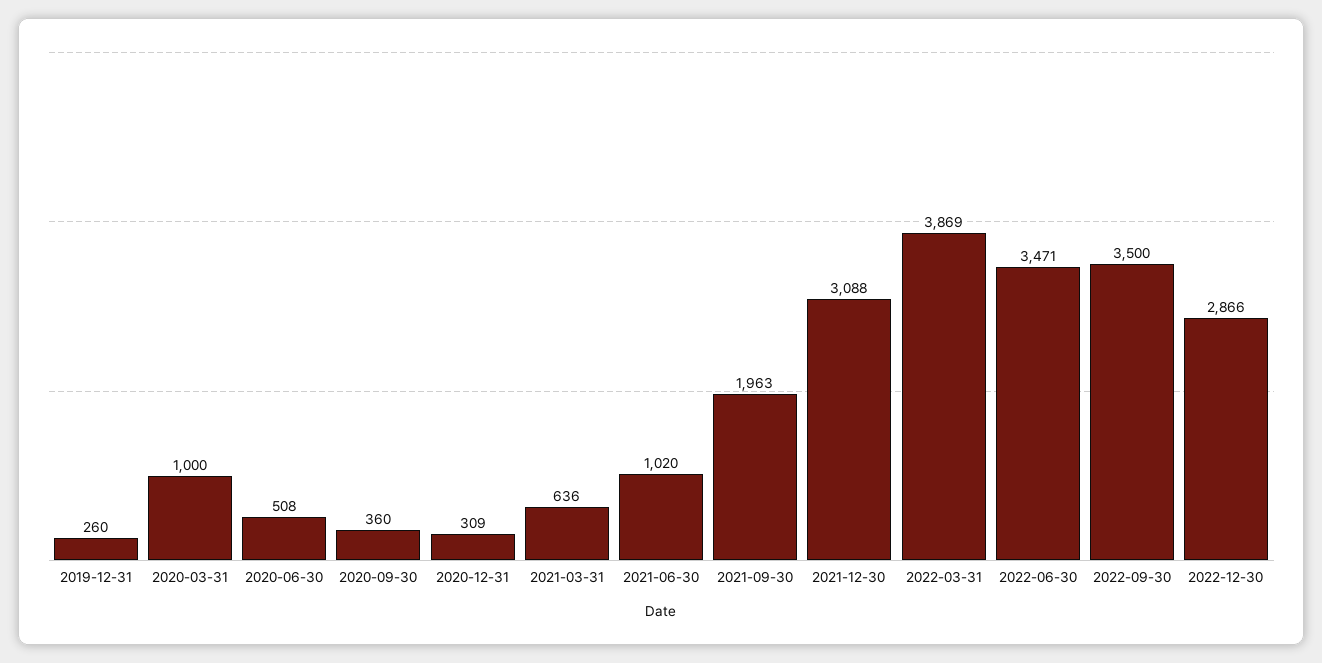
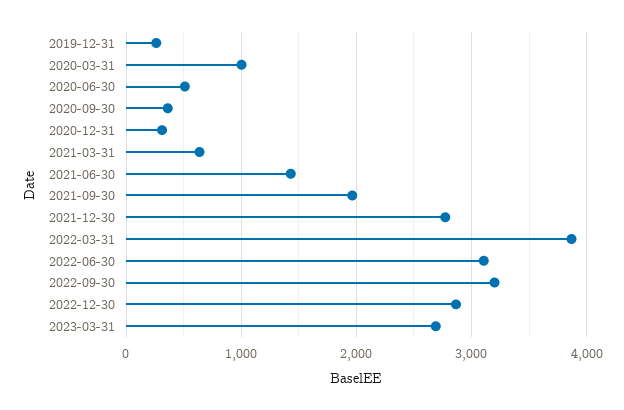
2021-06-30: 1020 -> 1400
2021-12-30: 3088 -> 2800
2022-06-30: 3471 -> 3100
2022-09-30: 3500 -> 3200
2023-03-31: none -> 2700

